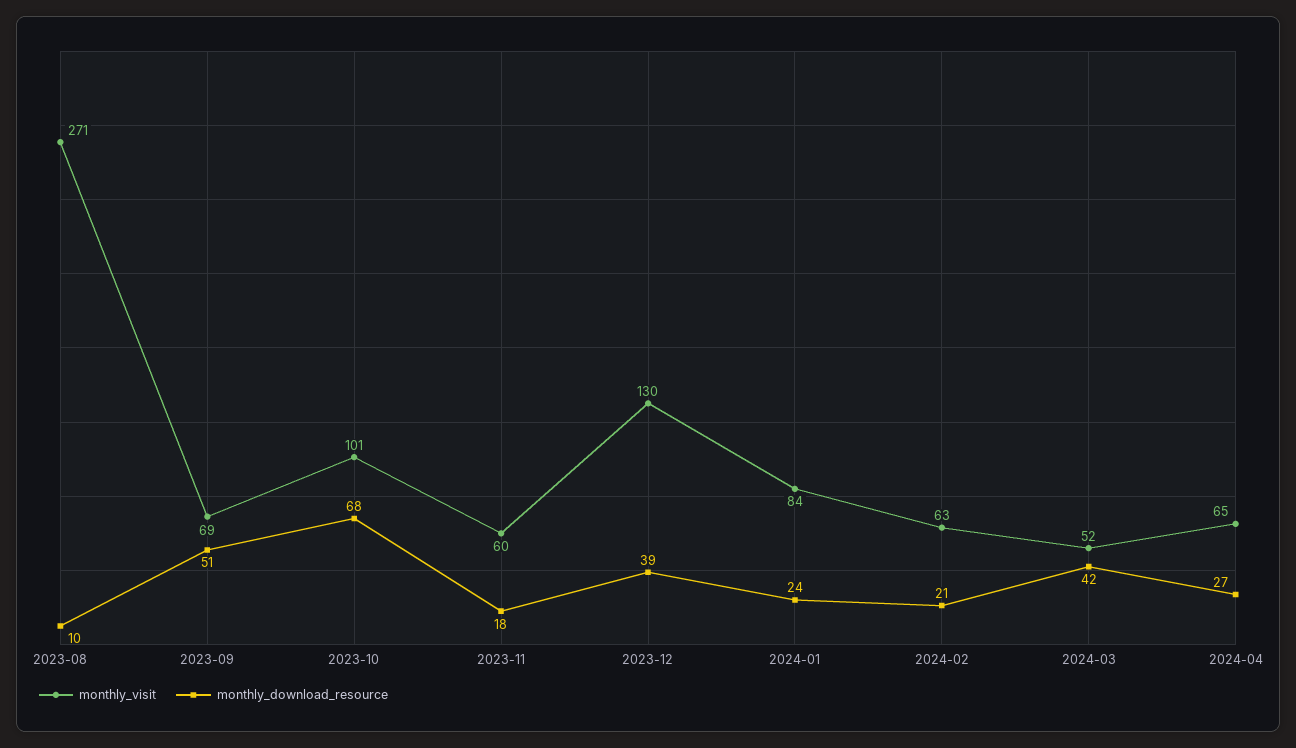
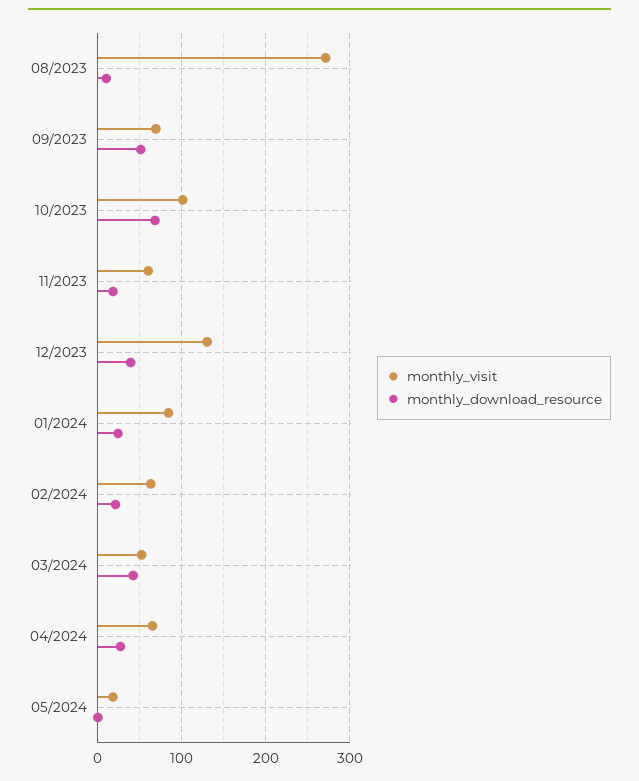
monthly_visit, 05/2024: none -> 20
monthly_download_resource, 05/2024: none -> 0

